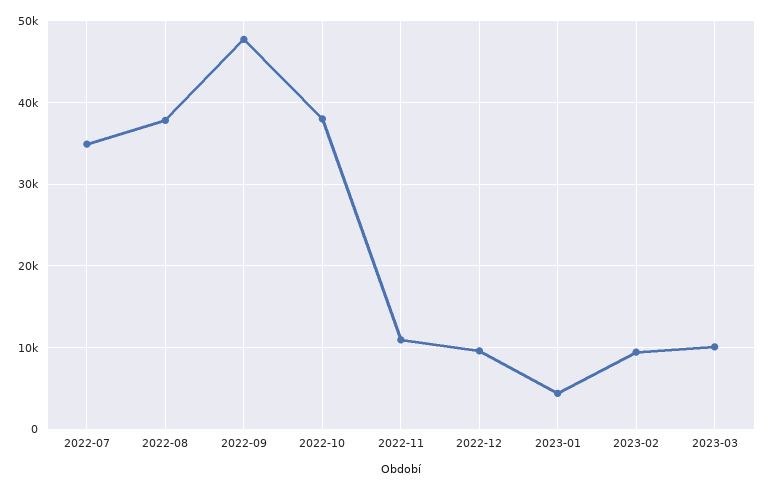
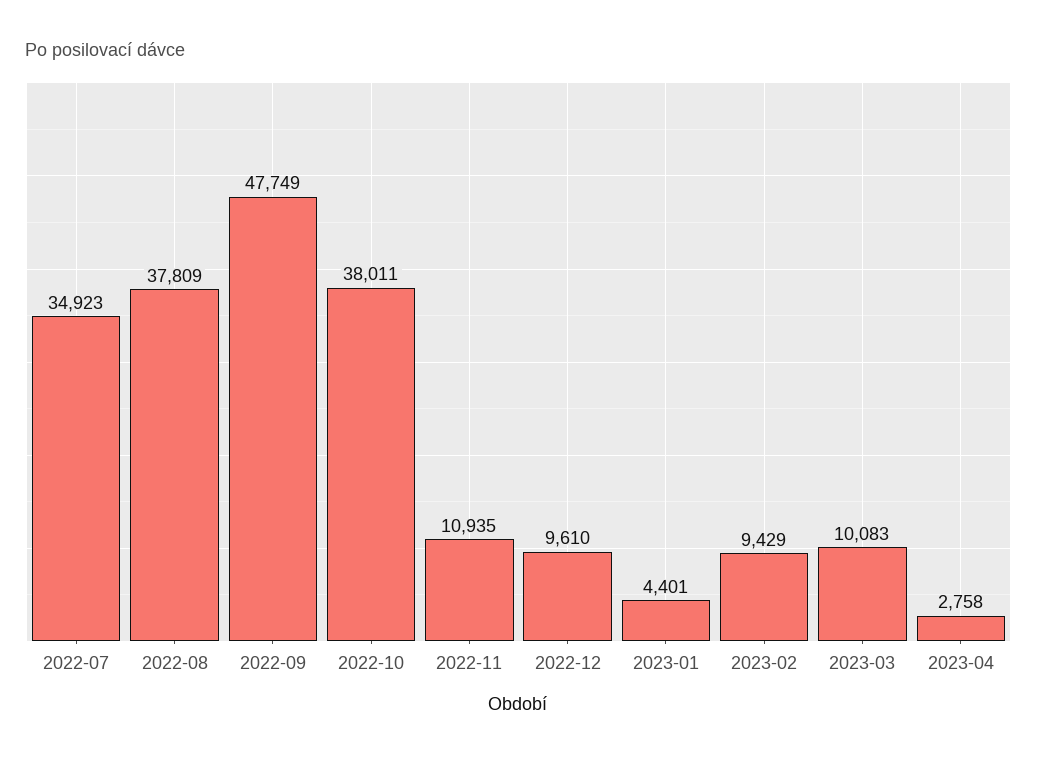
2023-04: none -> 2758

